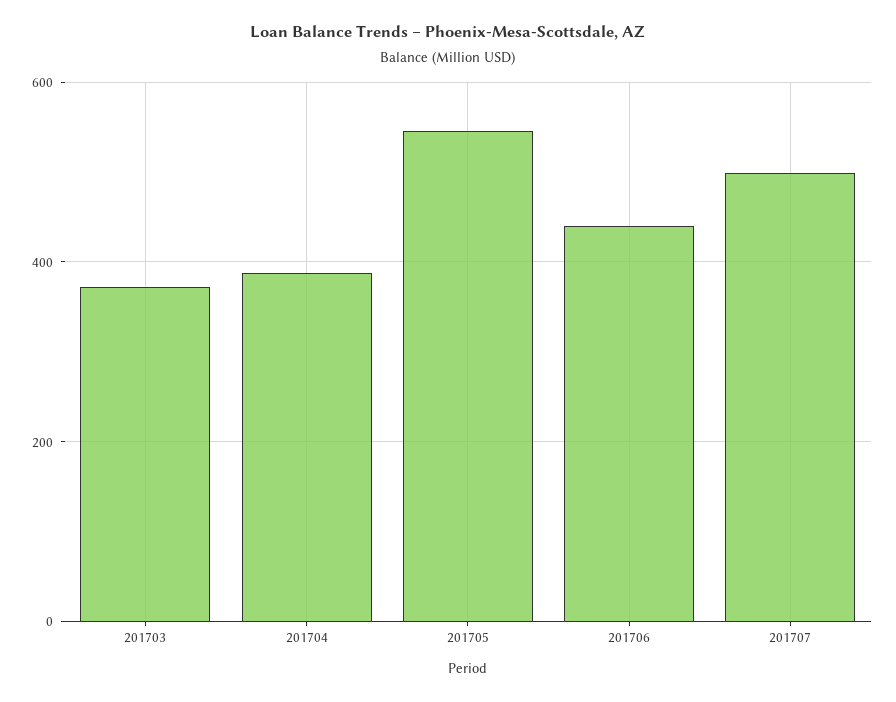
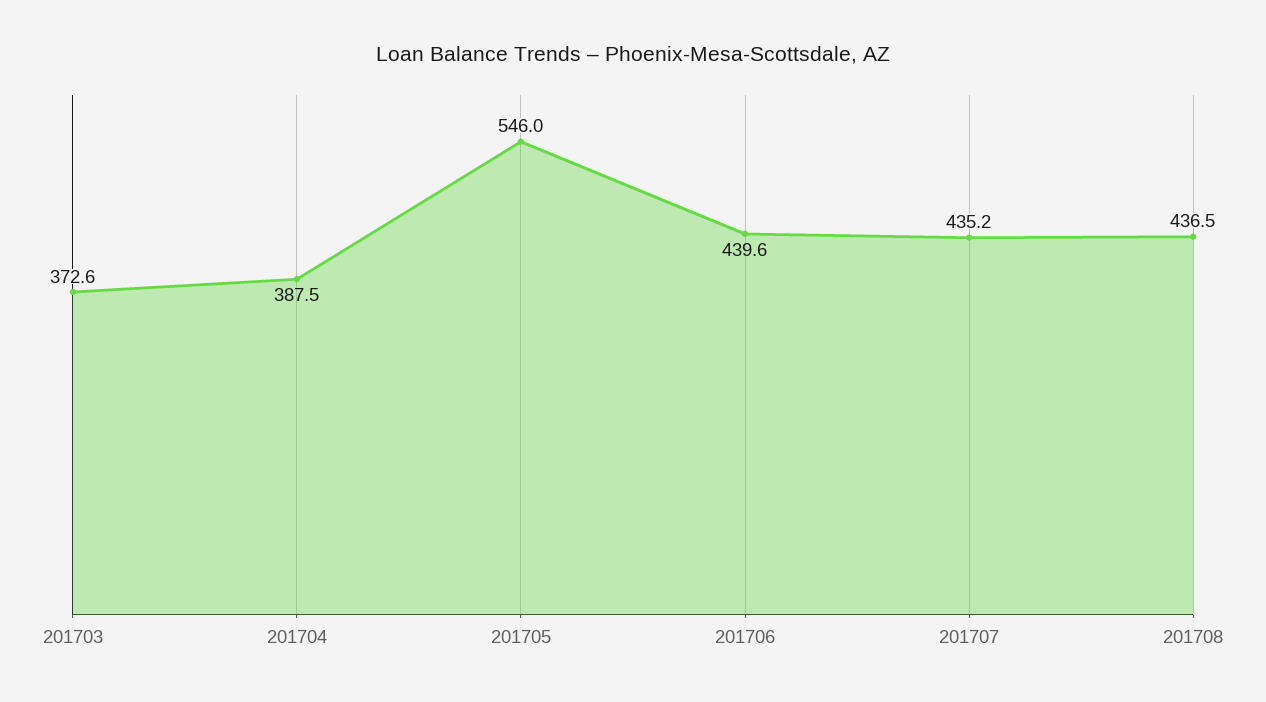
201707: 500 -> 435.2
201708: none -> 436.5

